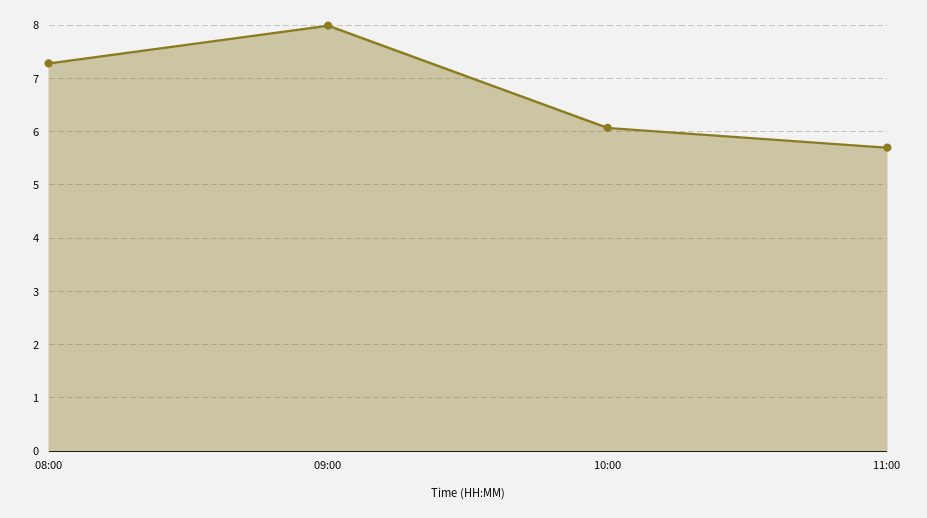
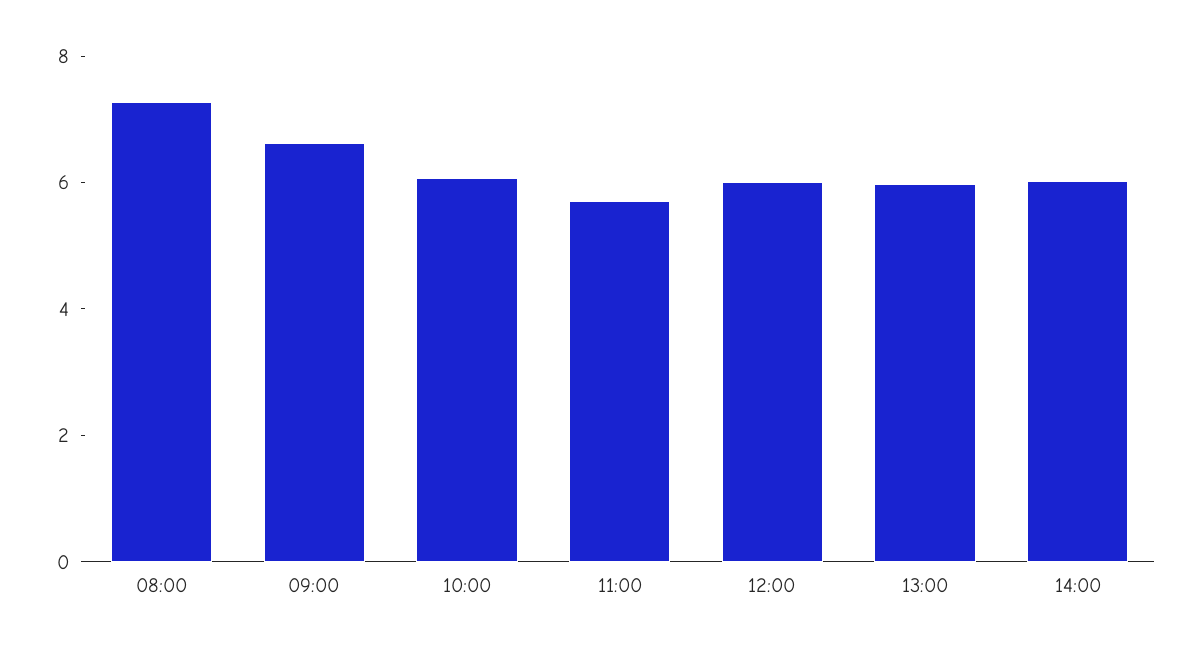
09:00: 8 -> 6.5
12:00: none -> 6
13:00: none -> 6
14:00: none -> 6

